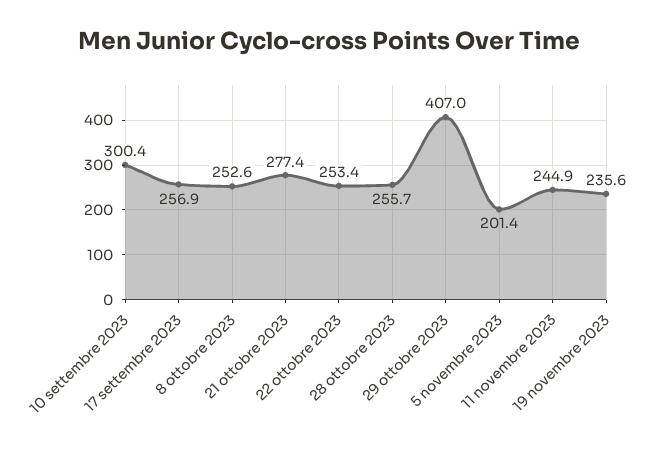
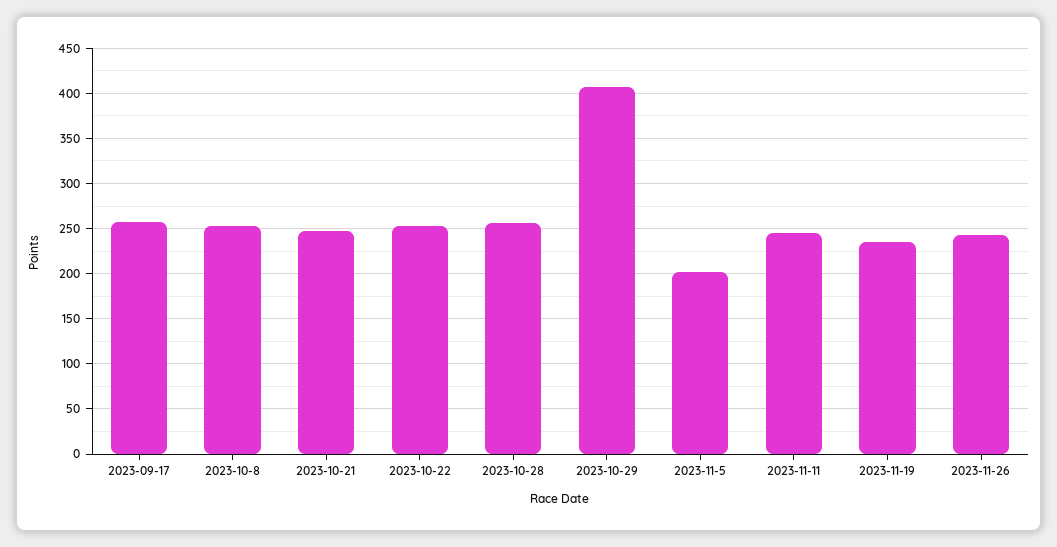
10 settembre 2023: 300.4 -> none
21 ottobre 2023: 277.4 -> 250
2023-11-26: none -> 240

